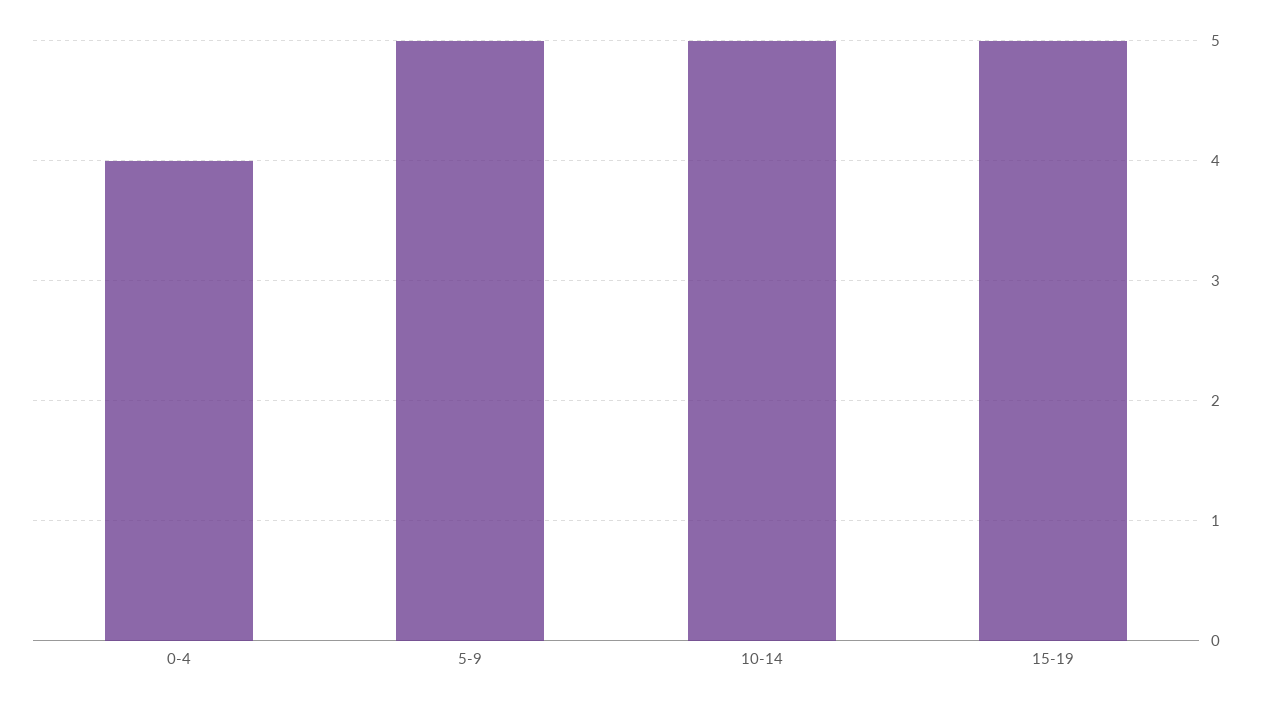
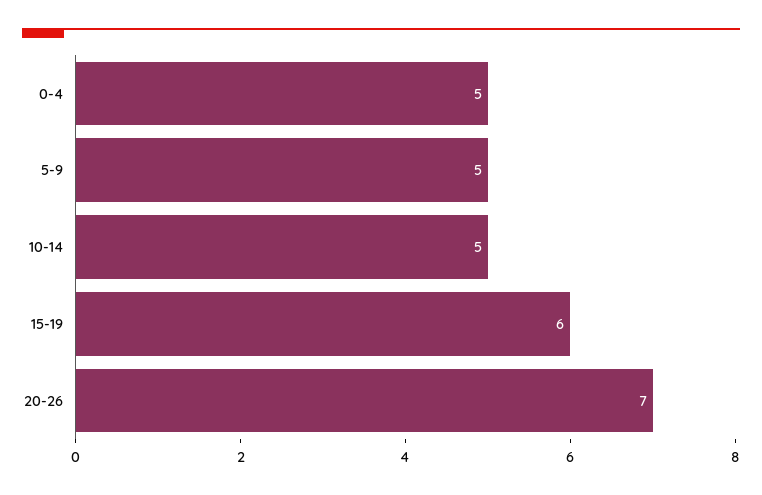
0-4: 4 -> 5
15-19: 5 -> 6
20-26: none -> 7

